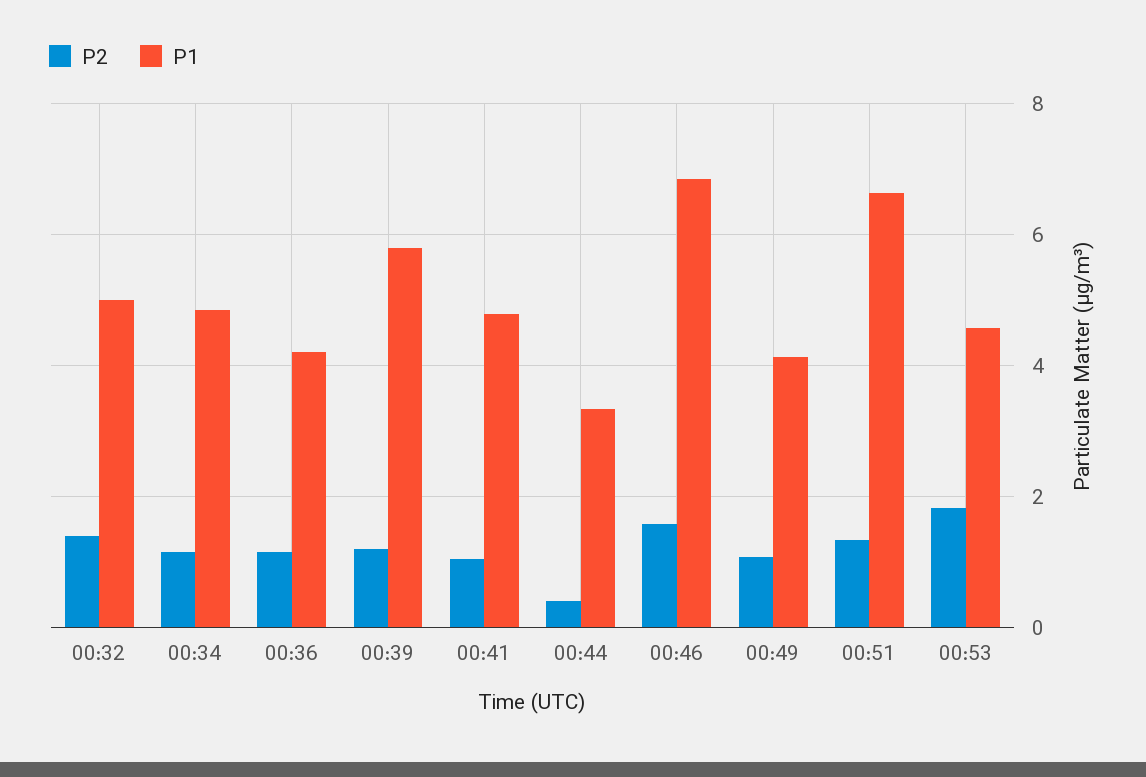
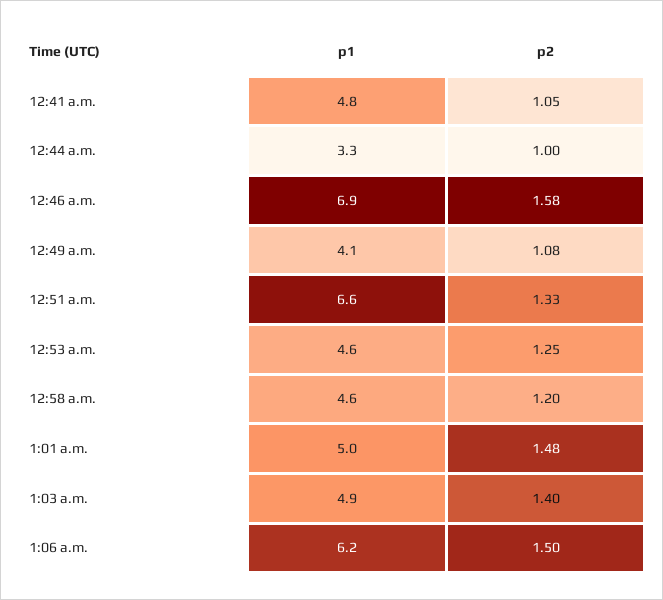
P2, 00:32: 1.4 -> none
P1, 00:32: 5 -> none
P2, 00:34: 1.2 -> none
P1, 00:34: 4.8 -> none
P2, 00:36: 1.2 -> none
P1, 00:36: 4.2 -> none
P2, 00:39: 1.2 -> none
P1, 00:39: 5.8 -> none
P2, 00:44: 0.4 -> 1
P2, 00:53: 1.8 -> 1.25
P1, 12:58 a.m.: none -> 4.6
P2, 12:58 a.m.: none -> 1.2
P1, 1:01 a.m.: none -> 5
P2, 1:01 a.m.: none -> 1.48
P1, 1:03 a.m.: none -> 4.9
P2, 1:03 a.m.: none -> 1.4
P1, 1:06 a.m.: none -> 6.2
P2, 1:06 a.m.: none -> 1.5

